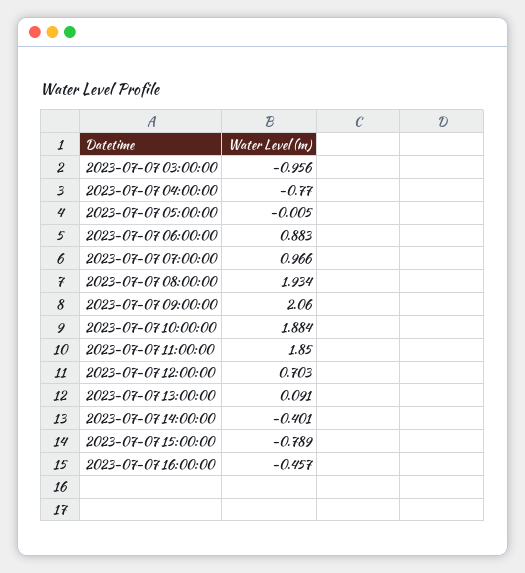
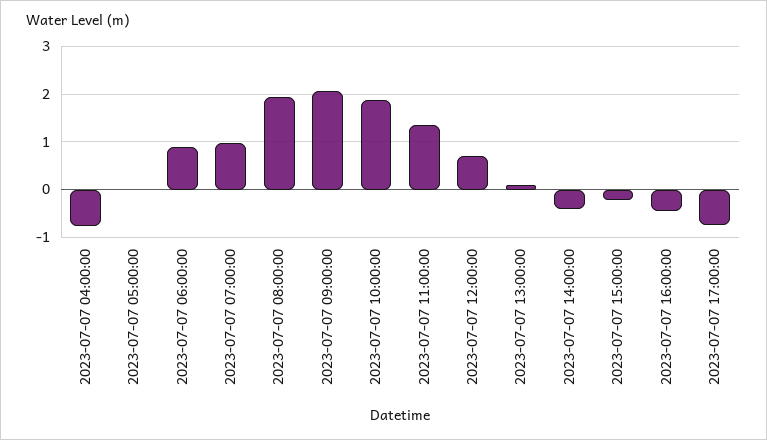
2023-07-07 03:00:00: -0.956 -> none
2023-07-07 11:00:00: 1.85 -> 1.4
2023-07-07 15:00:00: -0.789 -> -0.2
2023-07-07 17:00:00: none -> -0.8

